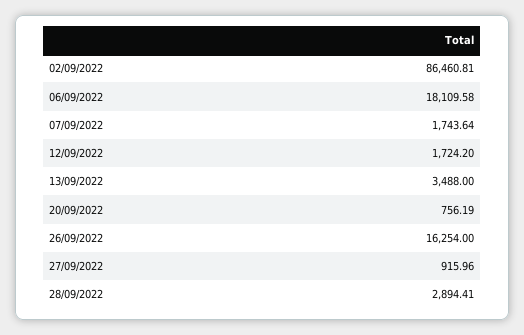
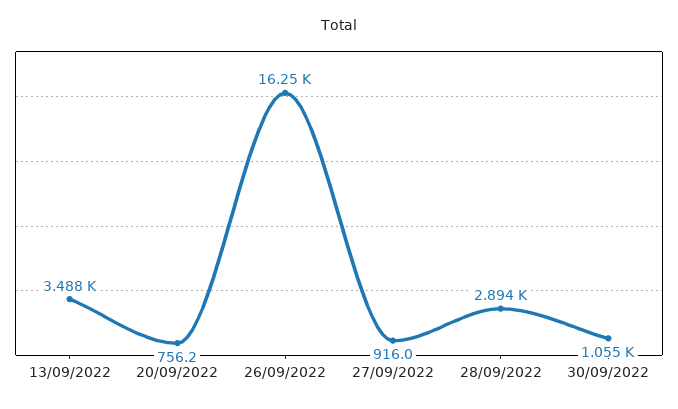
02/09/2022: 86460.81 -> none
06/09/2022: 18109.58 -> none
07/09/2022: 1743.64 -> none
12/09/2022: 1724.2 -> none
30/09/2022: none -> 1055

